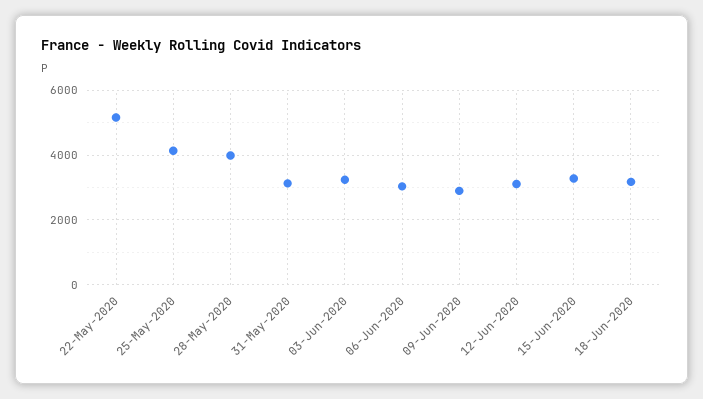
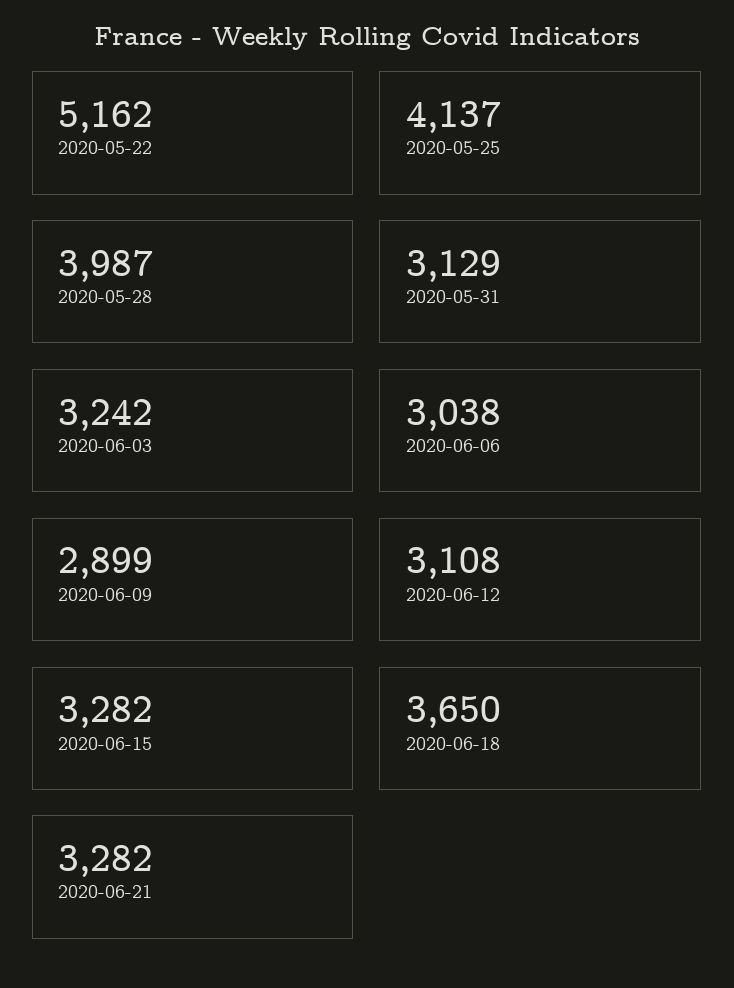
18-Jun-2020: 3200 -> 3650
2020-06-21: none -> 3282

